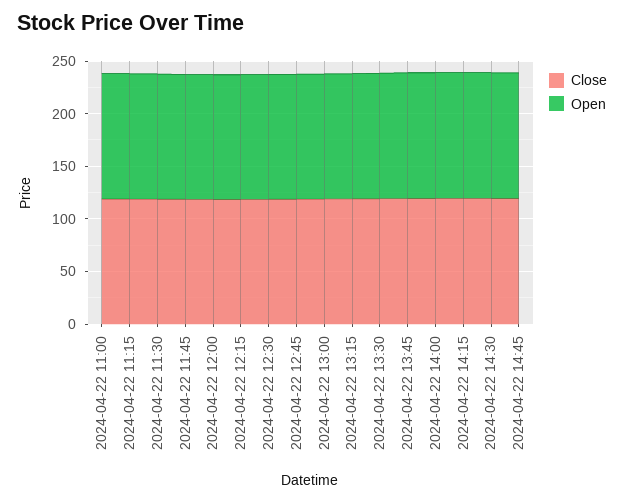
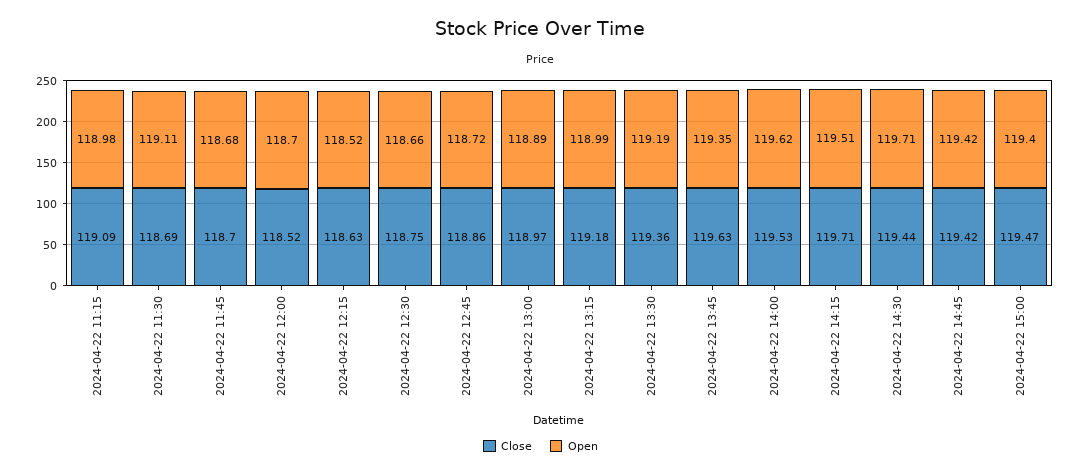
Close, 2024-04-22 11:00: 120 -> none
Open, 2024-04-22 11:00: 120 -> none
Close, 2024-04-22 15:00: none -> 119.47
Open, 2024-04-22 15:00: none -> 119.4

